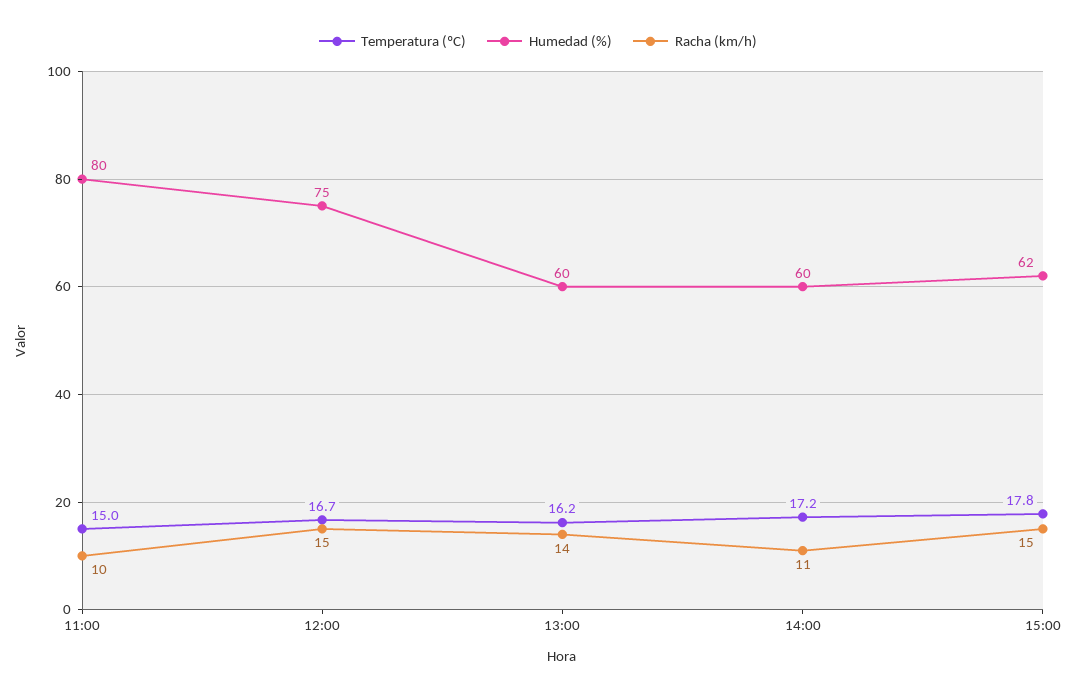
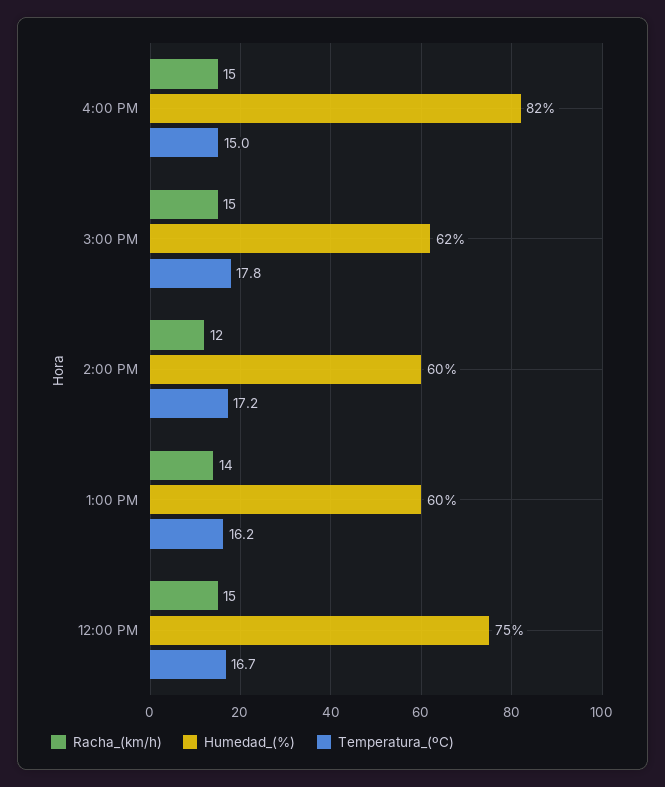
Temperatura (ºC), 11:00: 15 -> none
Humedad (%), 11:00: 80 -> none
Racha (km/h), 11:00: 10 -> none
Racha (km/h), 14:00: 11 -> 12
Racha (km/h), 4:00 PM: none -> 15
Humedad (%), 4:00 PM: none -> 82
Temperatura (ºC), 4:00 PM: none -> 15

